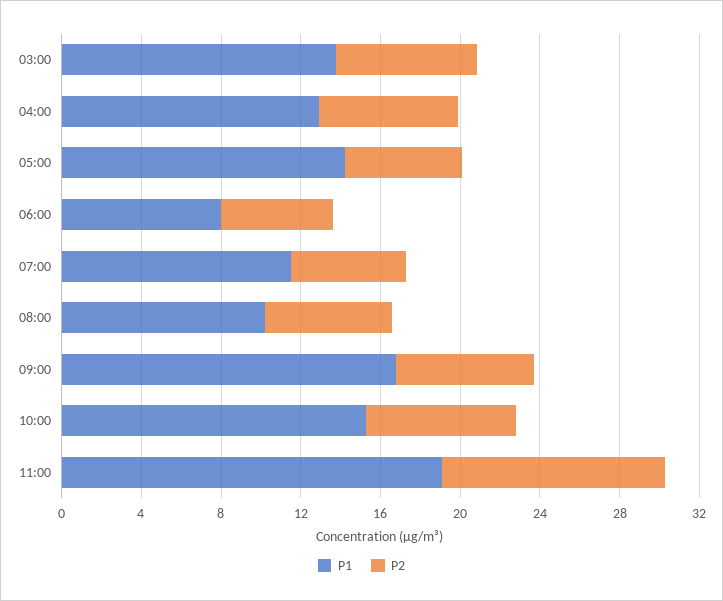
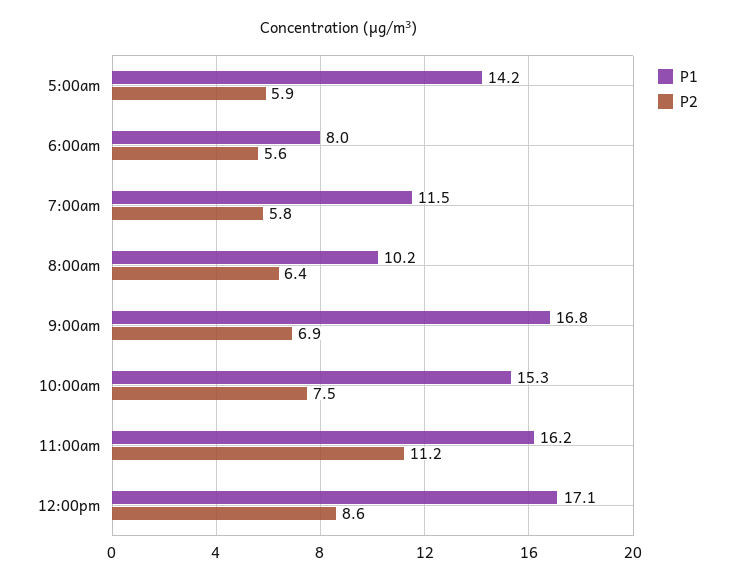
P1, 03:00: 14 -> none
P2, 03:00: 7 -> none
P1, 04:00: 13 -> none
P2, 04:00: 7 -> none
P1, 11:00: 19 -> 16.2
P1, 12:00pm: none -> 17.1
P2, 12:00pm: none -> 8.6

